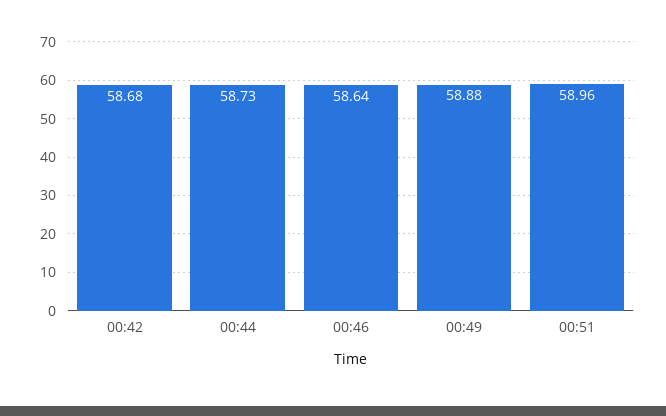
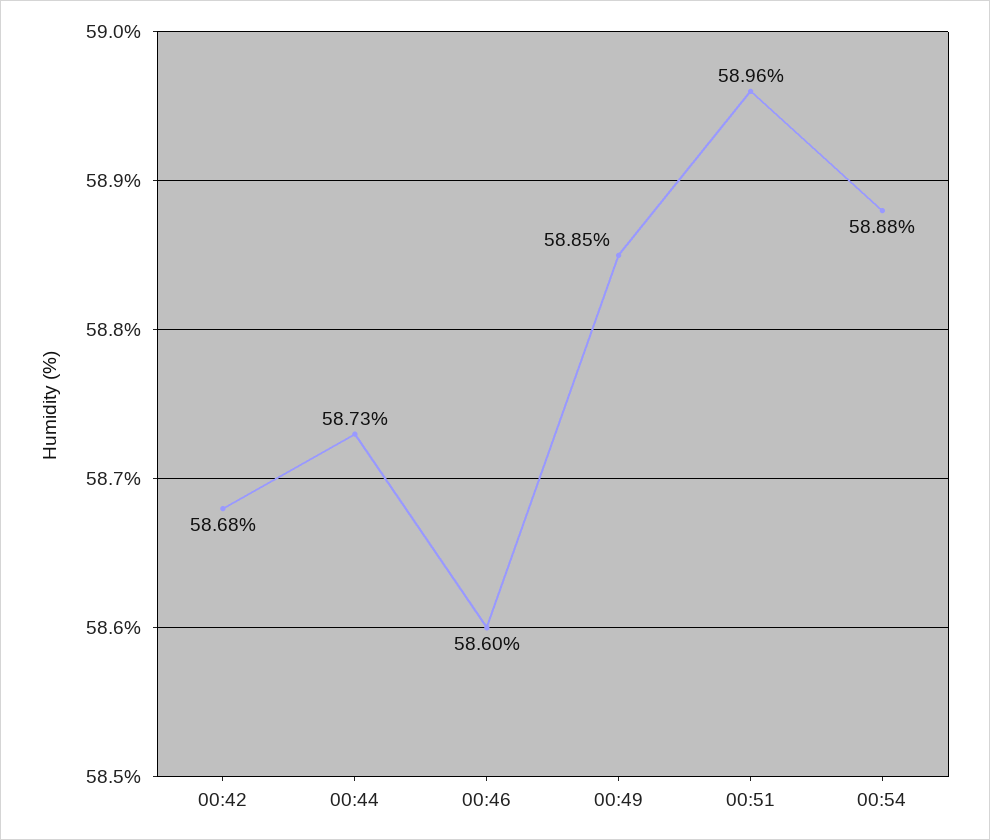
00:46: 58.64 -> 58.6
00:49: 58.88 -> 58.85
00:54: none -> 58.88

